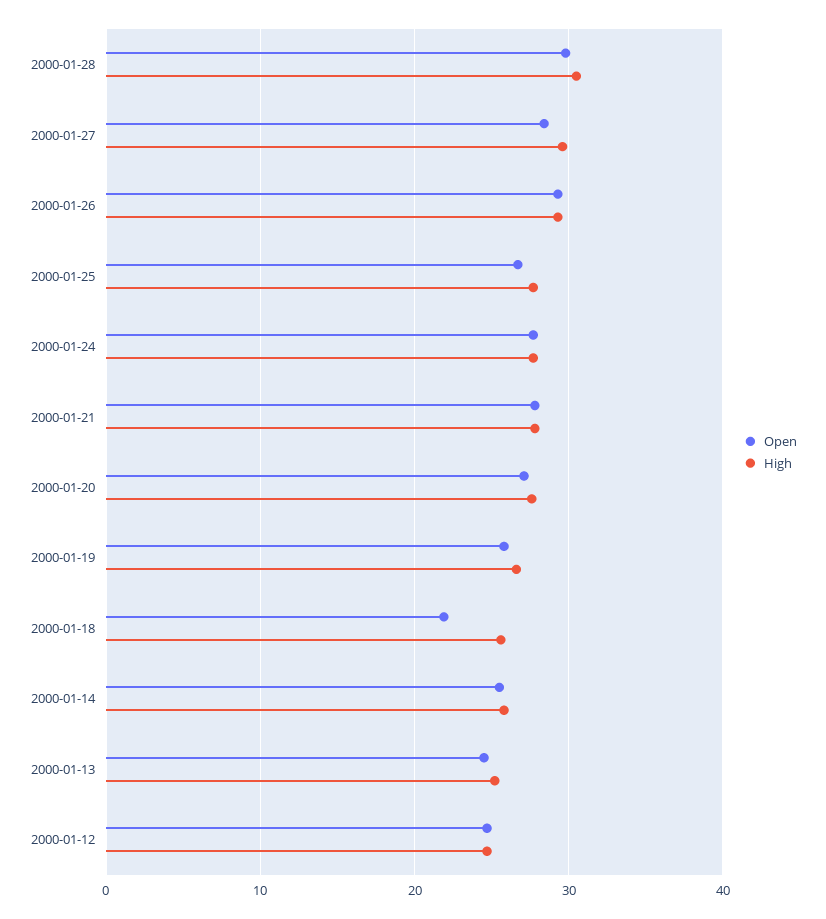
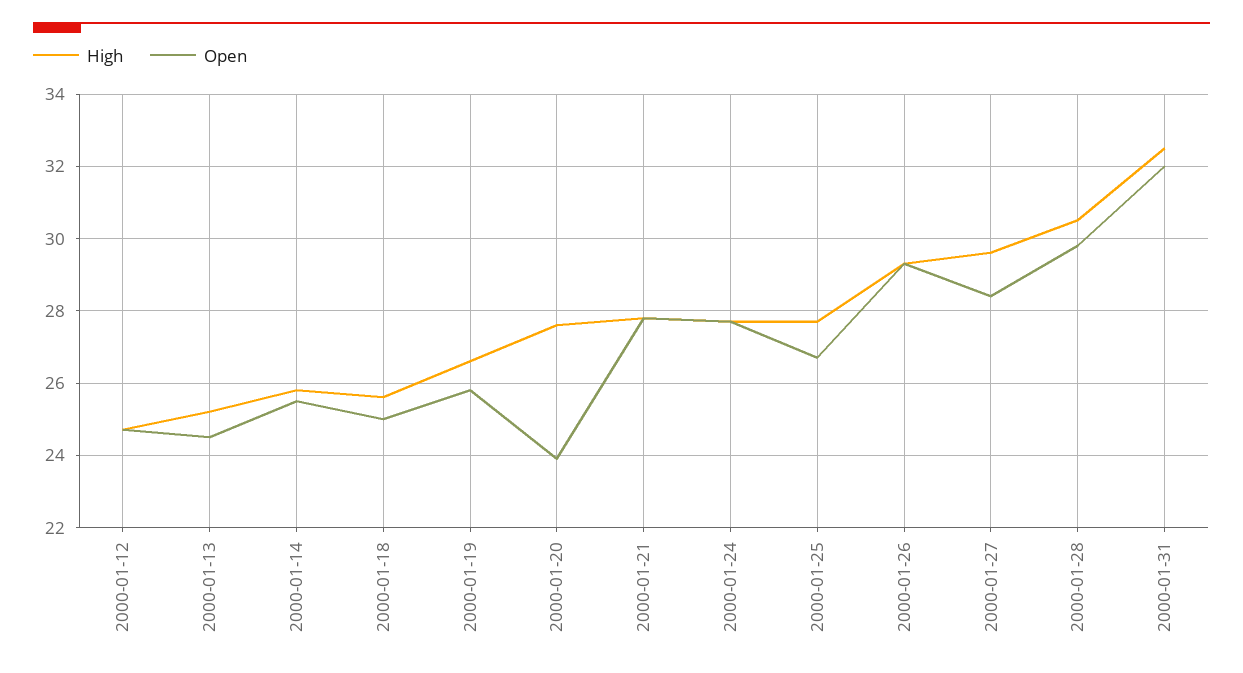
Open, 2000-01-20: 27 -> 24
Open, 2000-01-18: 22 -> 25
High, 2000-01-31: none -> 32.5
Open, 2000-01-31: none -> 32

